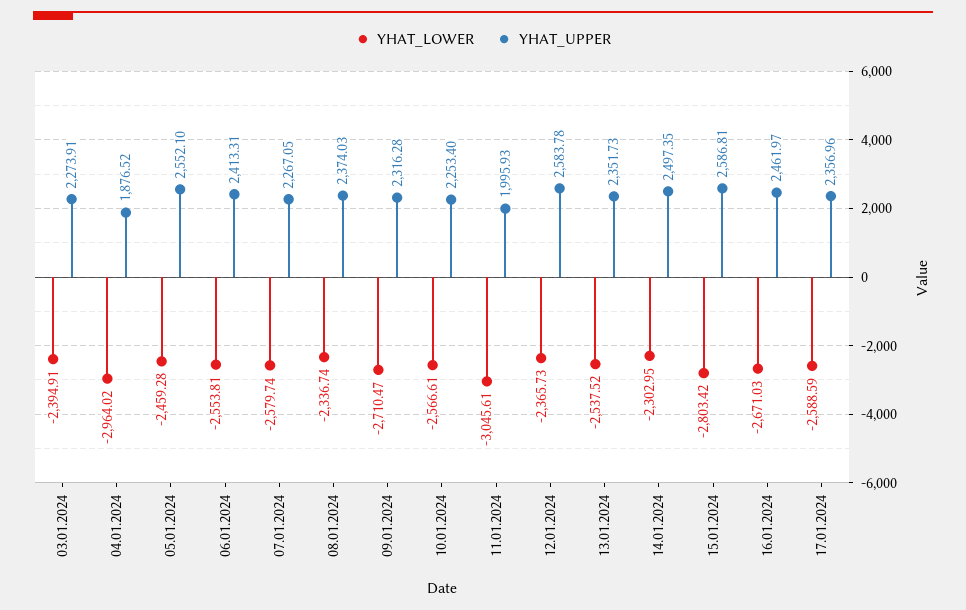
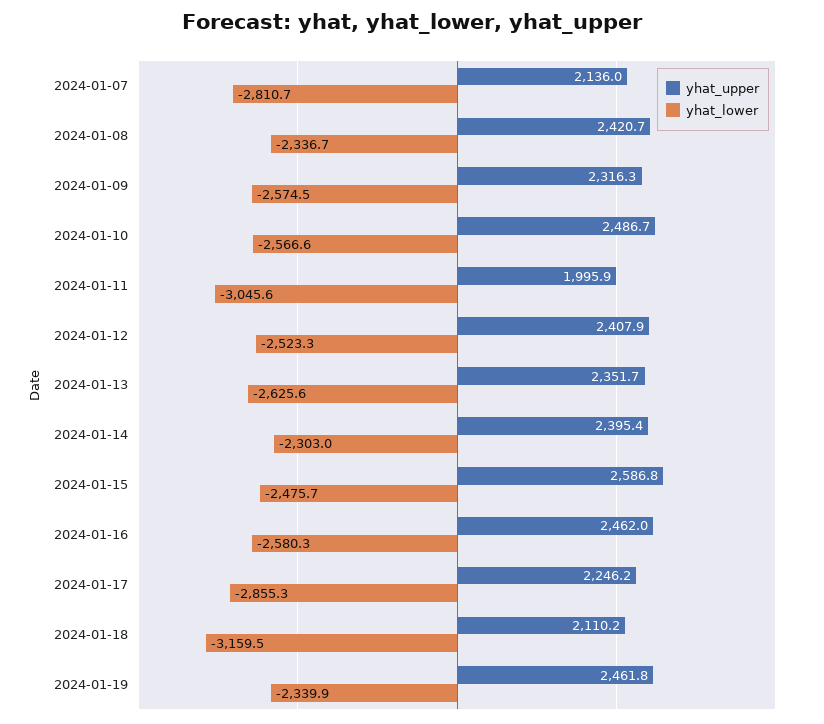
YHAT_LOWER, 03.01.2024: -2394.91 -> none
YHAT_UPPER, 03.01.2024: 2273.91 -> none
YHAT_LOWER, 04.01.2024: -2964.02 -> none
YHAT_UPPER, 04.01.2024: 1876.52 -> none
YHAT_LOWER, 05.01.2024: -2459.28 -> none
YHAT_UPPER, 05.01.2024: 2552.1 -> none
YHAT_LOWER, 06.01.2024: -2553.81 -> none
YHAT_UPPER, 06.01.2024: 2413.31 -> none
YHAT_LOWER, 07.01.2024: -2579.74 -> -2810.7
YHAT_UPPER, 07.01.2024: 2267.05 -> 2136
YHAT_UPPER, 08.01.2024: 2374.03 -> 2420.7
YHAT_LOWER, 09.01.2024: -2710.47 -> -2574.5
YHAT_UPPER, 10.01.2024: 2253.4 -> 2486.7
YHAT_LOWER, 12.01.2024: -2365.73 -> -2523.3
YHAT_UPPER, 12.01.2024: 2583.78 -> 2407.9
YHAT_LOWER, 13.01.2024: -2537.52 -> -2625.6
YHAT_UPPER, 14.01.2024: 2497.35 -> 2395.4
YHAT_LOWER, 15.01.2024: -2803.42 -> -2475.7
YHAT_LOWER, 16.01.2024: -2671.03 -> -2580.3
YHAT_LOWER, 17.01.2024: -2588.59 -> -2855.3
YHAT_UPPER, 17.01.2024: 2356.96 -> 2246.2
YHAT_UPPER, 2024-01-18: none -> 2110.2
YHAT_LOWER, 2024-01-18: none -> -3159.5
YHAT_UPPER, 2024-01-19: none -> 2461.8
YHAT_LOWER, 2024-01-19: none -> -2339.9

